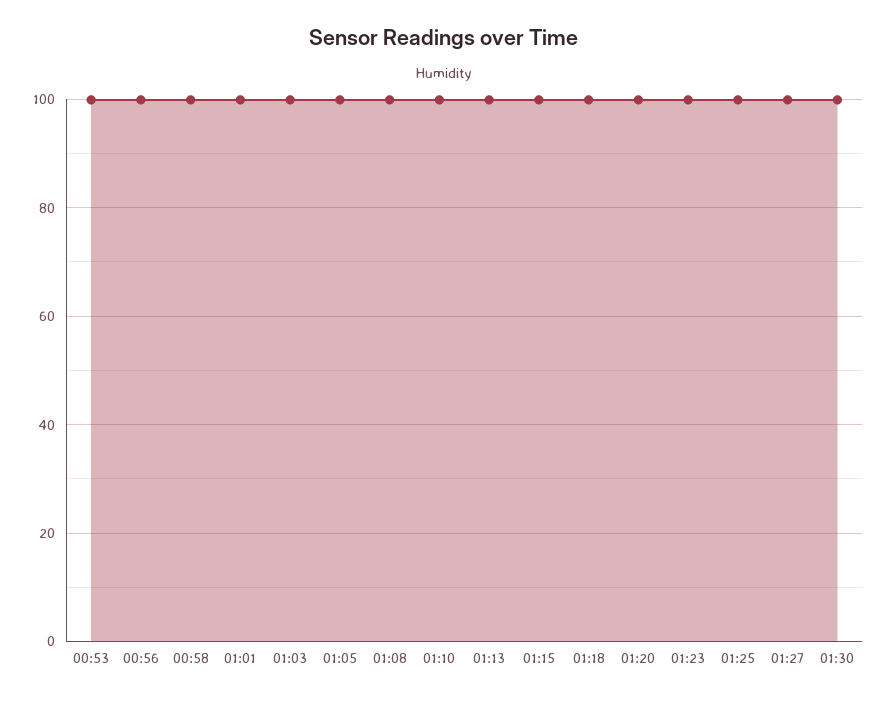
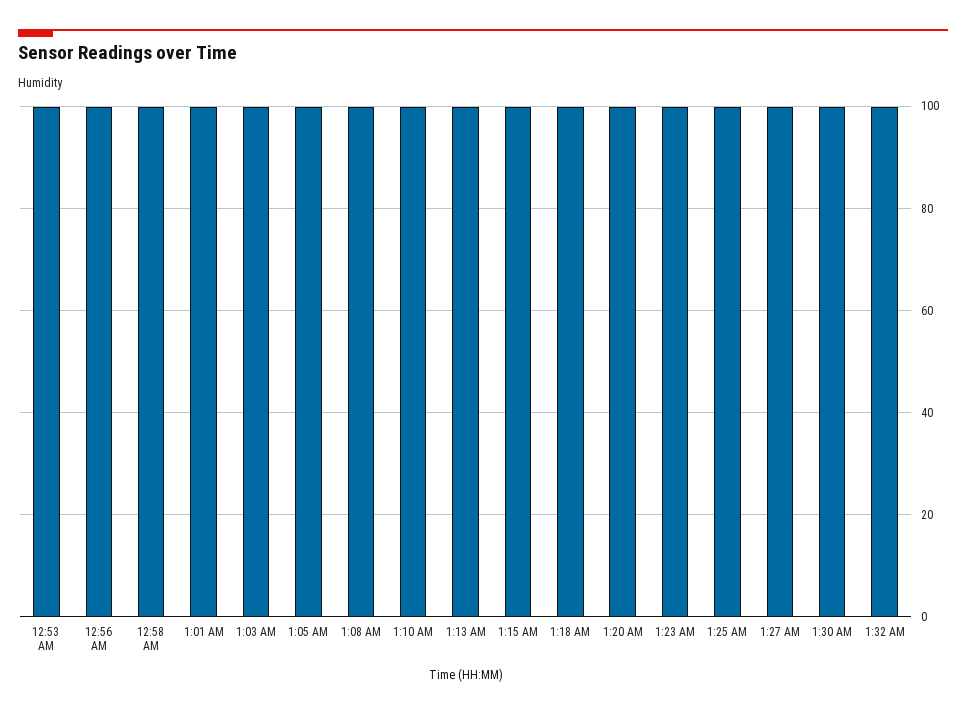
1:32 AM: none -> 100

